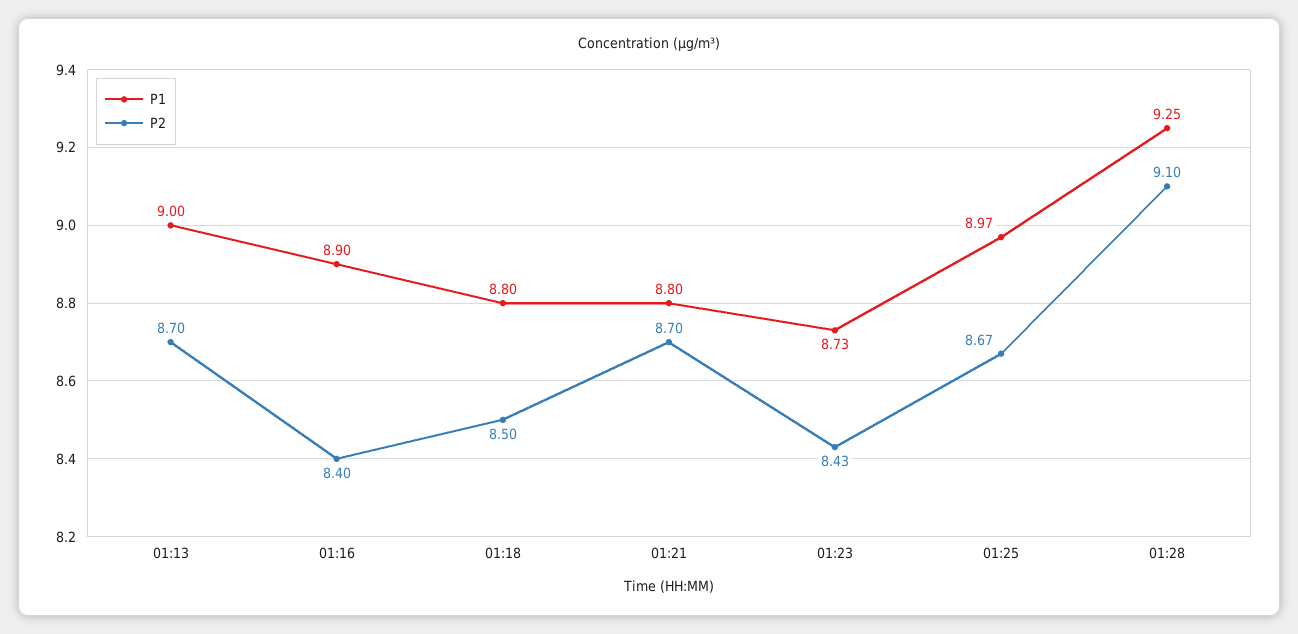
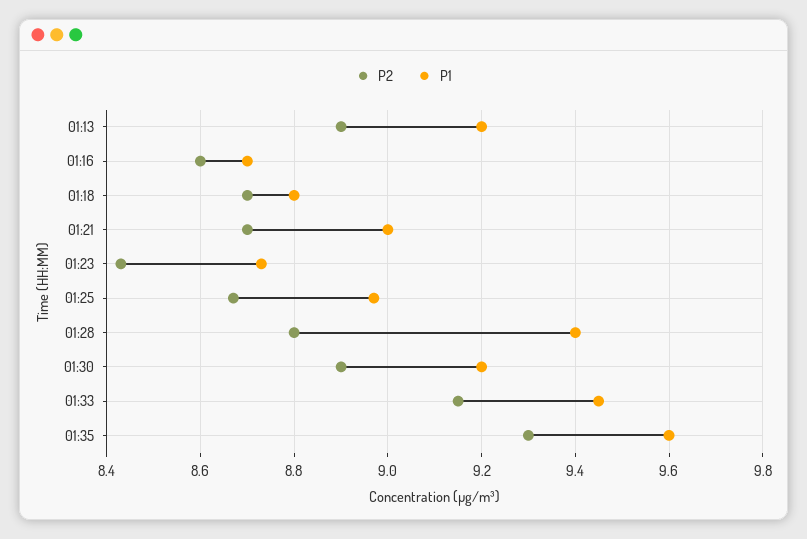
P1, 01:13: 9 -> 9.2
P2, 01:13: 8.7 -> 8.9
P1, 01:16: 8.9 -> 8.7
P2, 01:16: 8.4 -> 8.6
P2, 01:18: 8.5 -> 8.7
P1, 01:21: 8.8 -> 9
P1, 01:28: 9.25 -> 9.4
P2, 01:28: 9.1 -> 8.8
P2, 01:30: none -> 8.9
P1, 01:30: none -> 9.2
P2, 01:33: none -> 9.15
P1, 01:33: none -> 9.45
P2, 01:35: none -> 9.3
P1, 01:35: none -> 9.6

